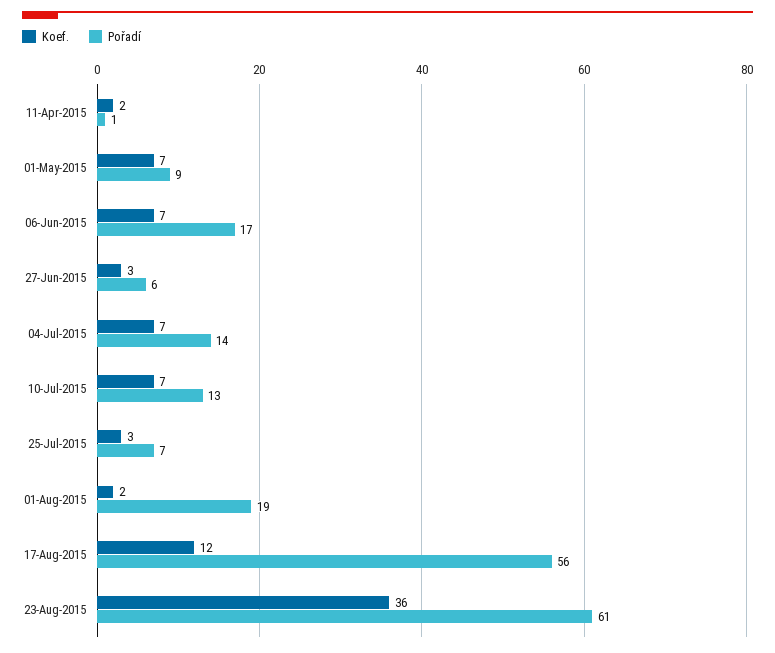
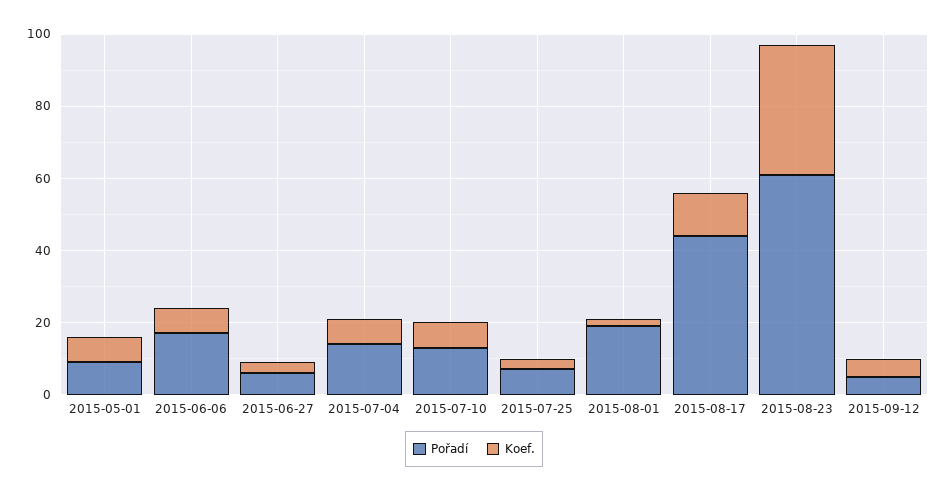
Koef., 11-Apr-2015: 2 -> none
Pořadí, 11-Apr-2015: 1 -> none
Pořadí, 17-Aug-2015: 56 -> 45
Pořadí, 2015-09-12: none -> 5
Koef., 2015-09-12: none -> 5

